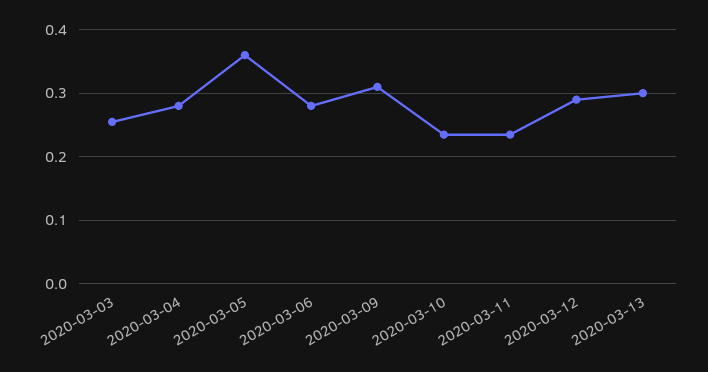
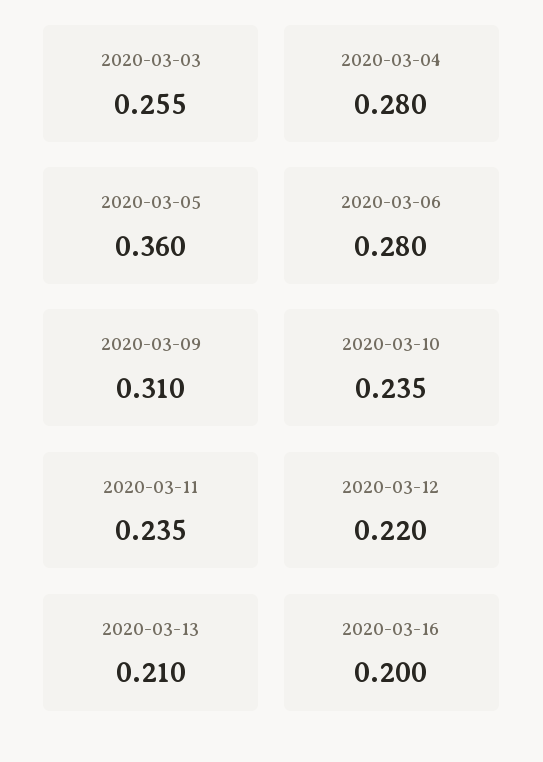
2020-03-12: 0.29 -> 0.22
2020-03-13: 0.3 -> 0.21
2020-03-16: none -> 0.2

